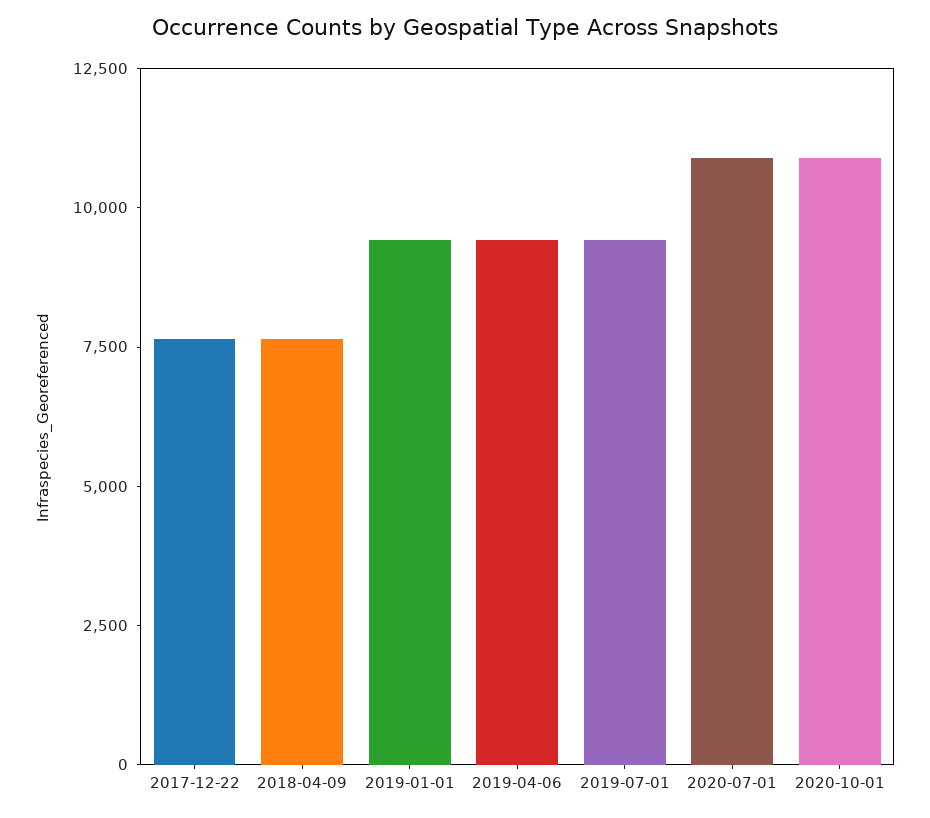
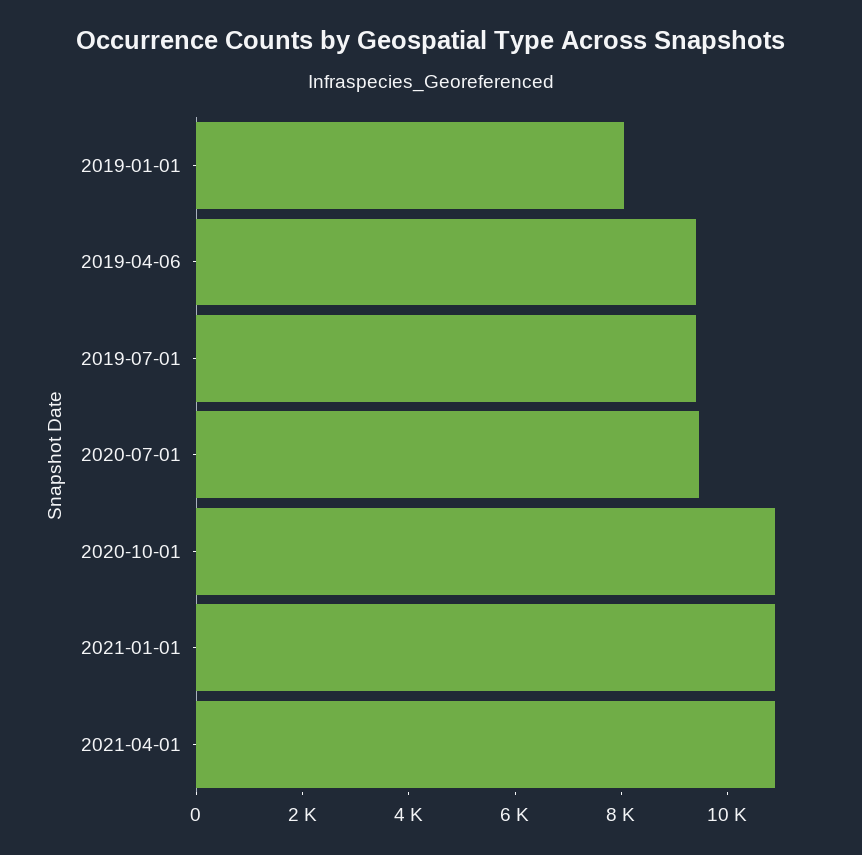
2017-12-22: 7500 -> none
2018-04-09: 7500 -> none
2019-01-01: 9500 -> 8000
2020-07-01: 11000 -> 9500
2021-01-01: none -> 11000
2021-04-01: none -> 11000

